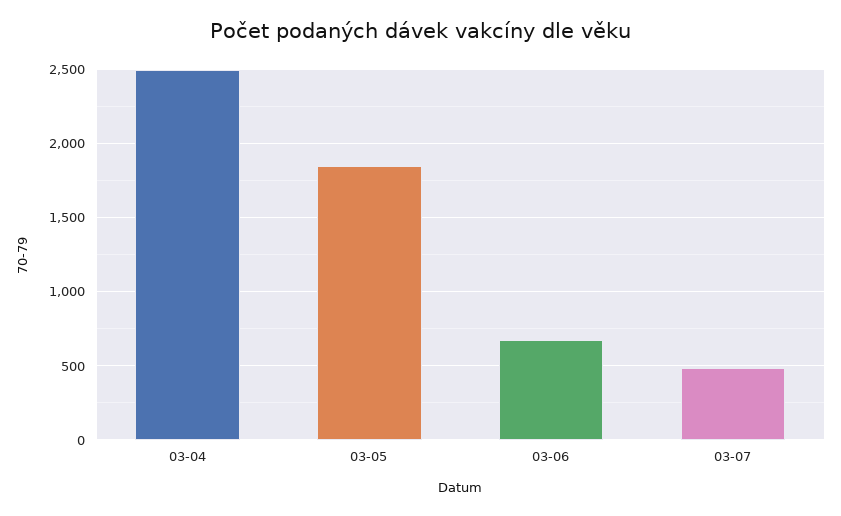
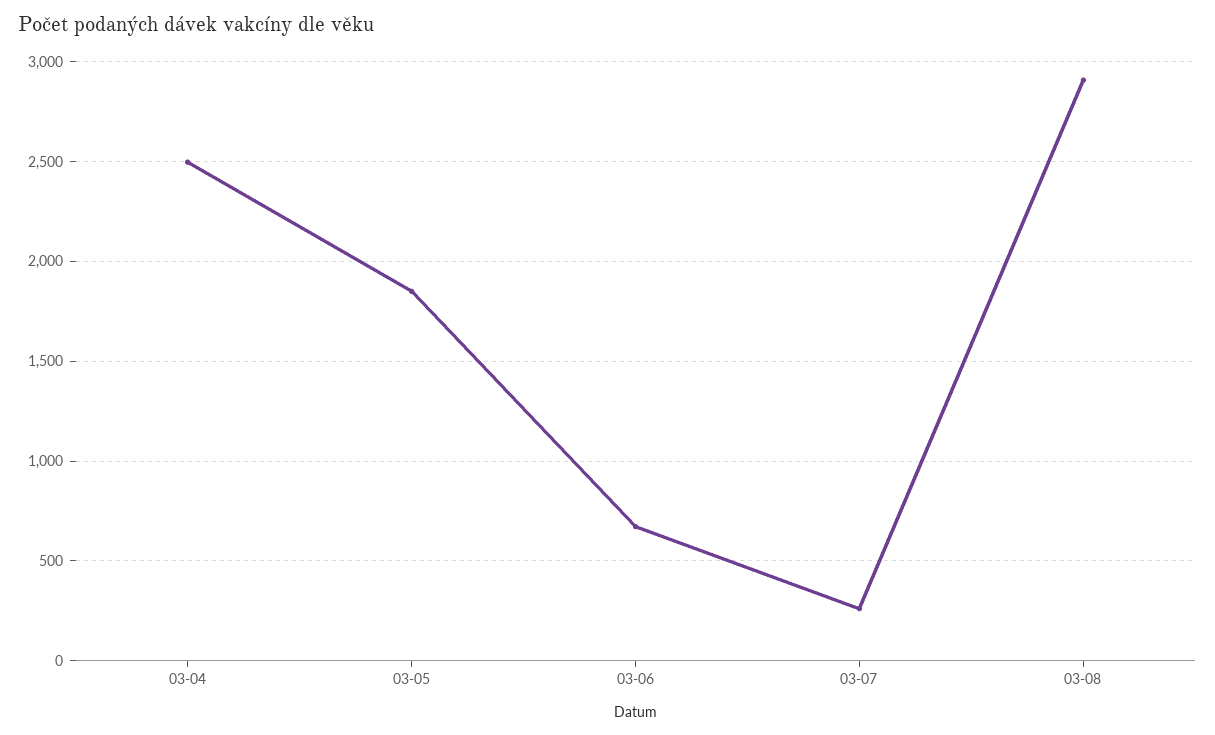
03-07: 500 -> 250
03-08: none -> 2900

